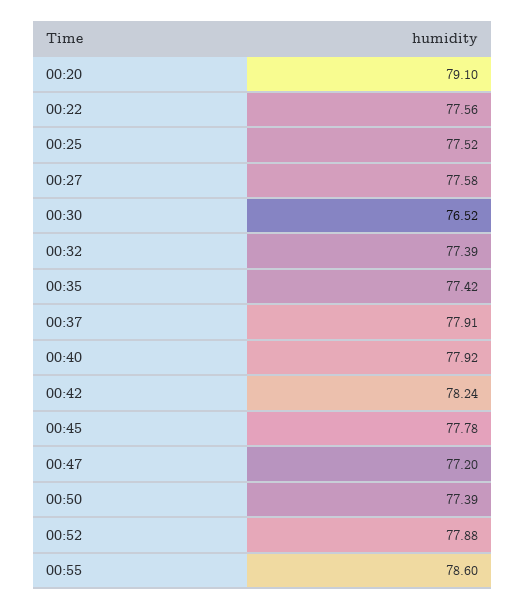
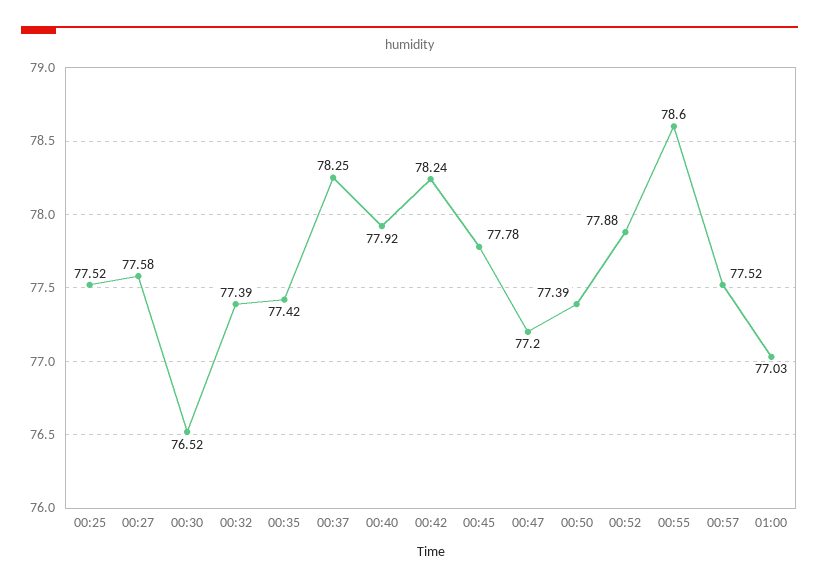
00:20: 79.1 -> none
00:22: 77.56 -> none
00:37: 77.91 -> 78.25
00:57: none -> 77.52
01:00: none -> 77.03

